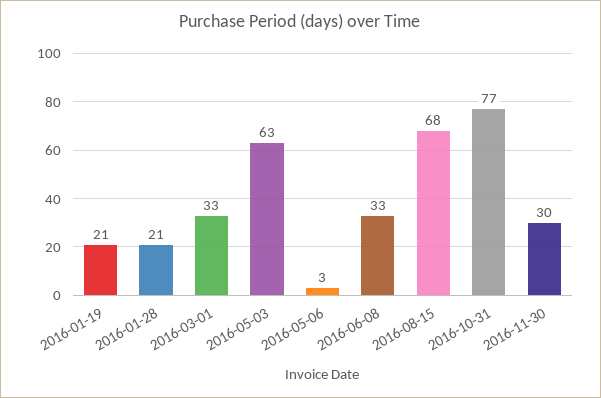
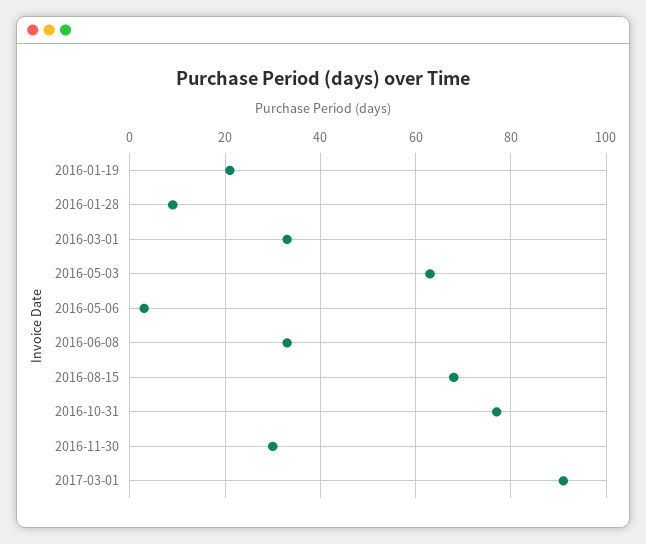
2016-01-28: 21 -> 10
2017-03-01: none -> 90

